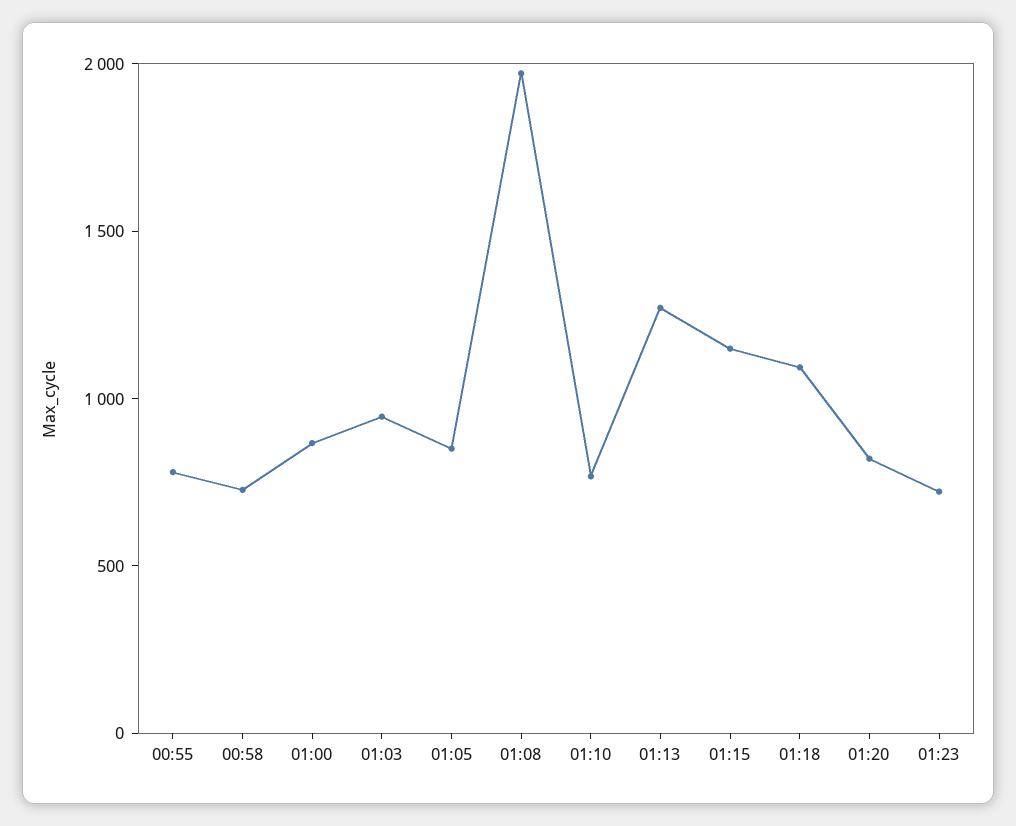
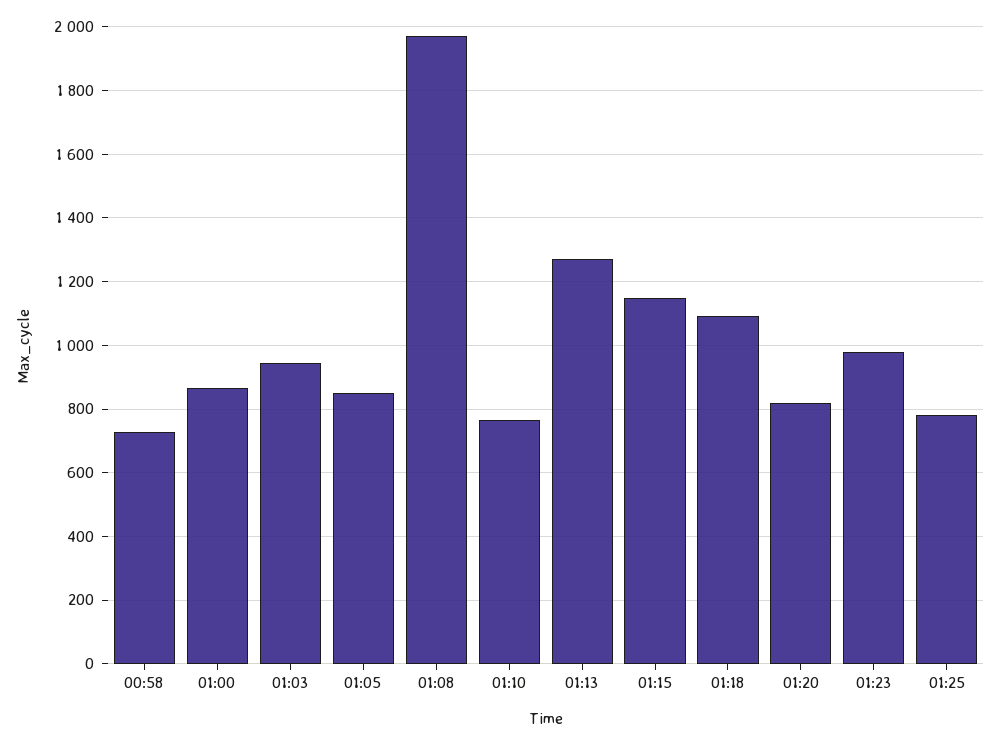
00:55: 800 -> none
01:23: 700 -> 980
01:25: none -> 780

